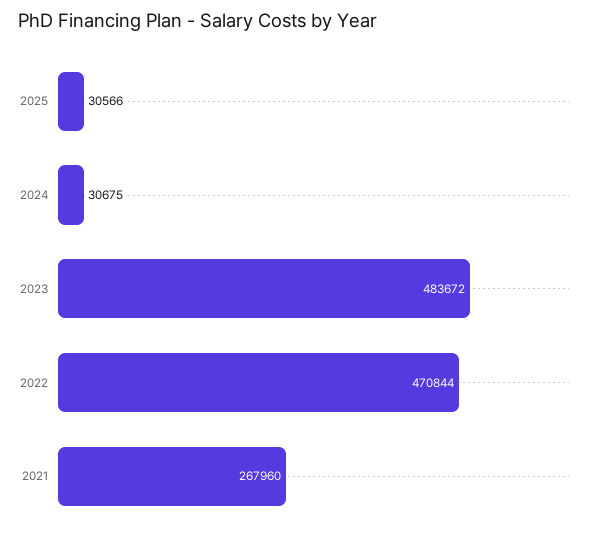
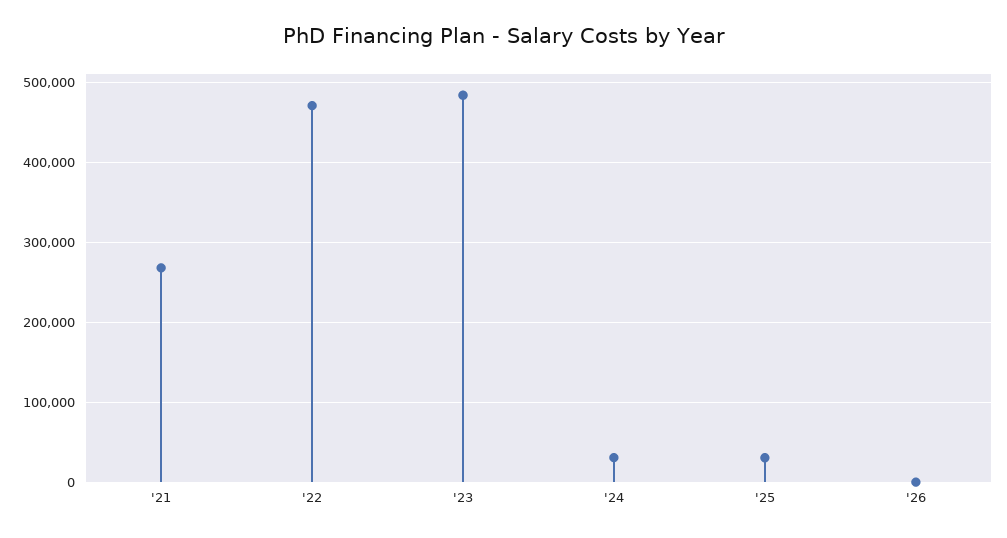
'26: none -> 0

